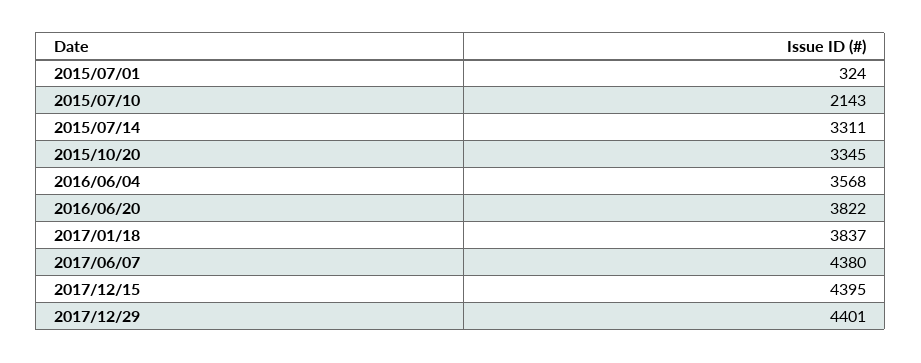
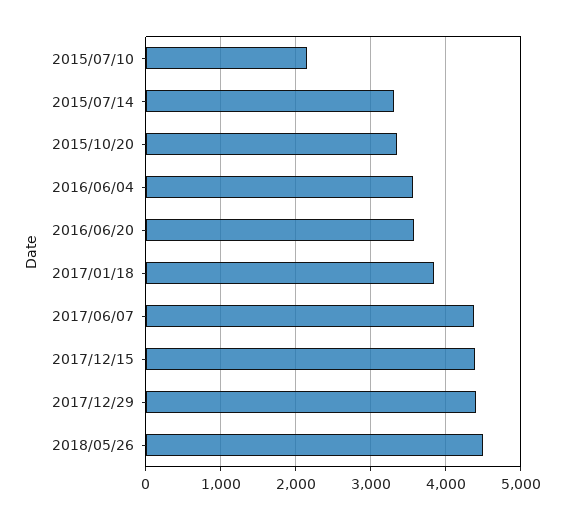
2015/07/01: 324 -> none
2016/06/20: 3822 -> 3600
2018/05/26: none -> 4500

